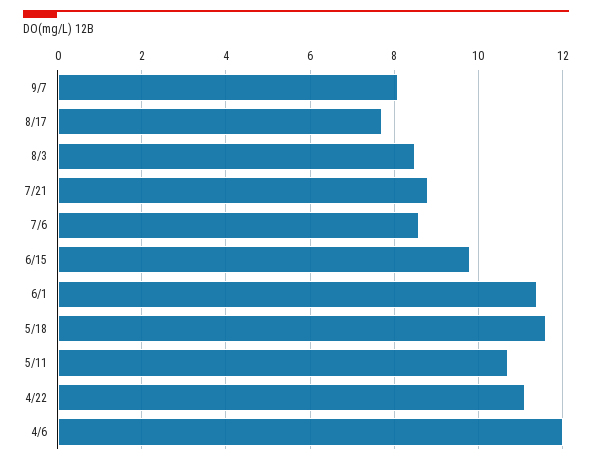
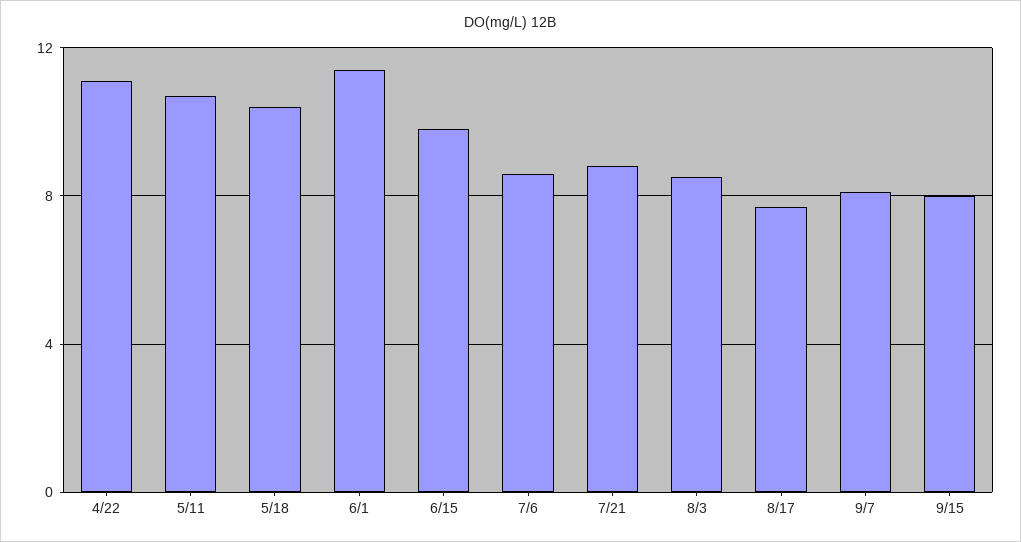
5/18: 11.5 -> 10.5
4/6: 12 -> none
9/15: none -> 8

